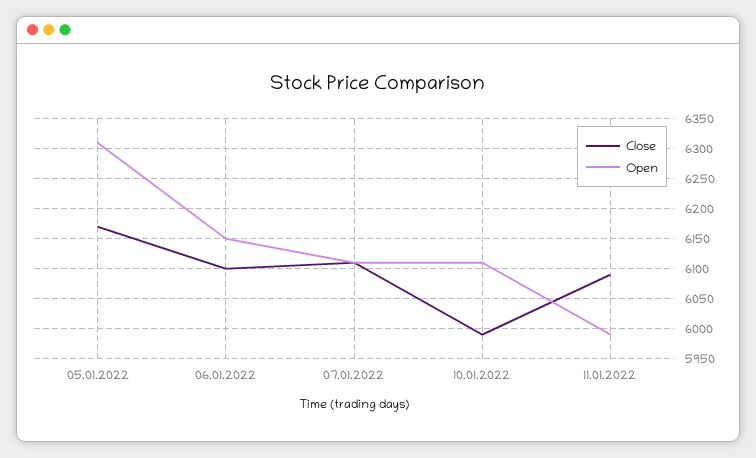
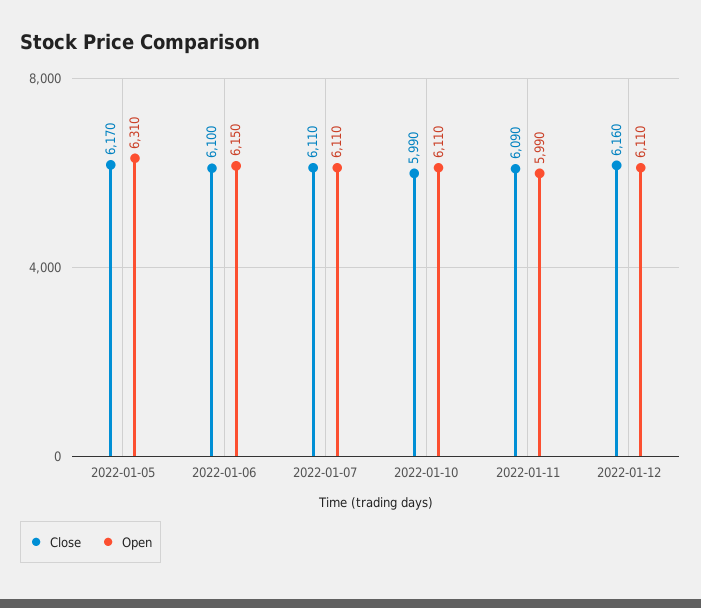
Close, 2022-01-12: none -> 6160
Open, 2022-01-12: none -> 6110

